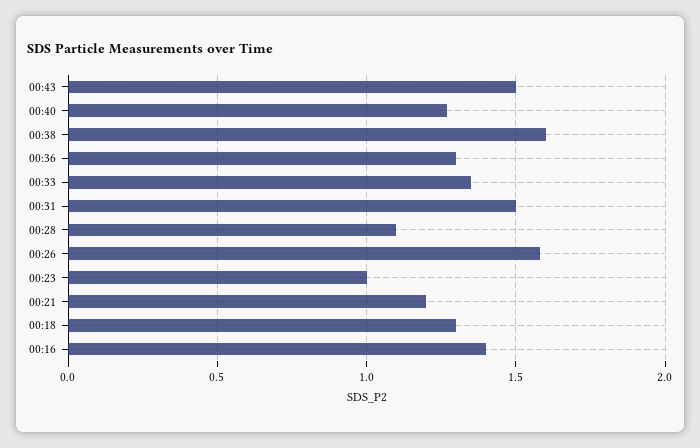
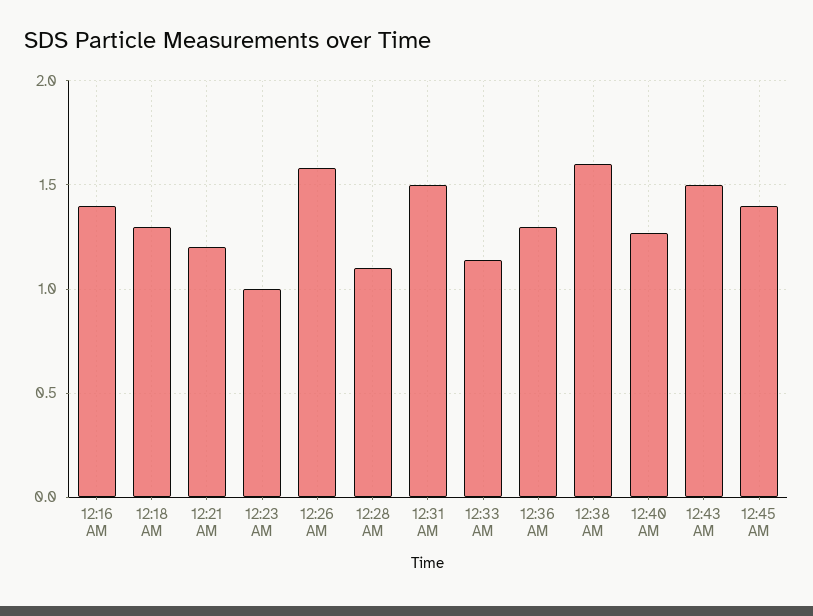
00:33: 1.35 -> 1.15
12:45 AM: none -> 1.4

